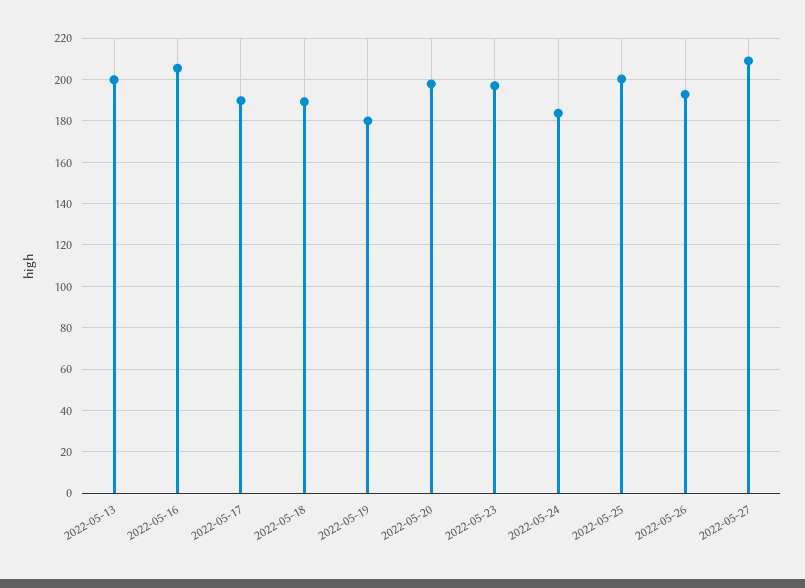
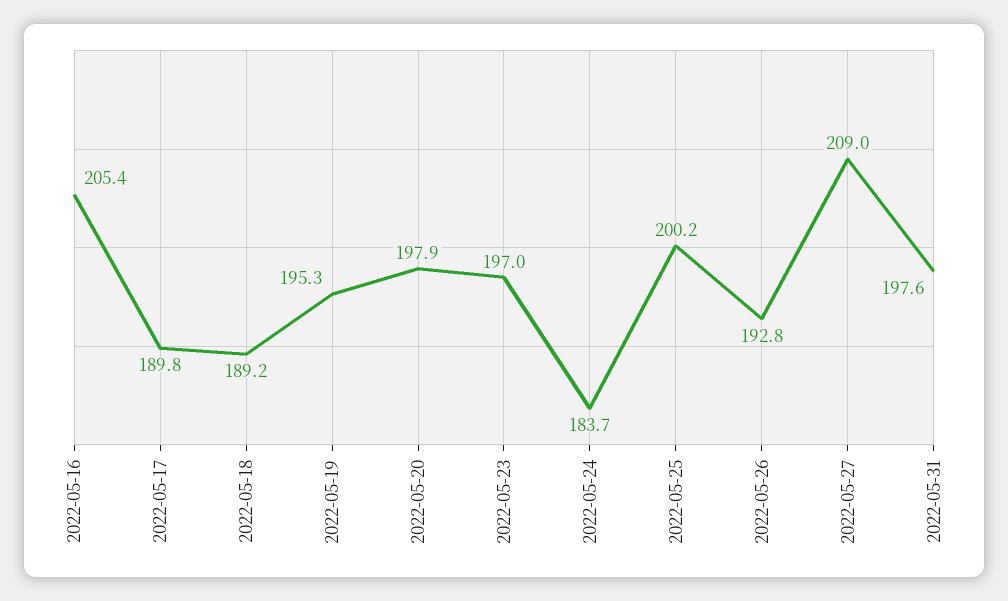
2022-05-13: 200 -> none
2022-05-19: 180 -> 195.3
2022-05-31: none -> 197.6

